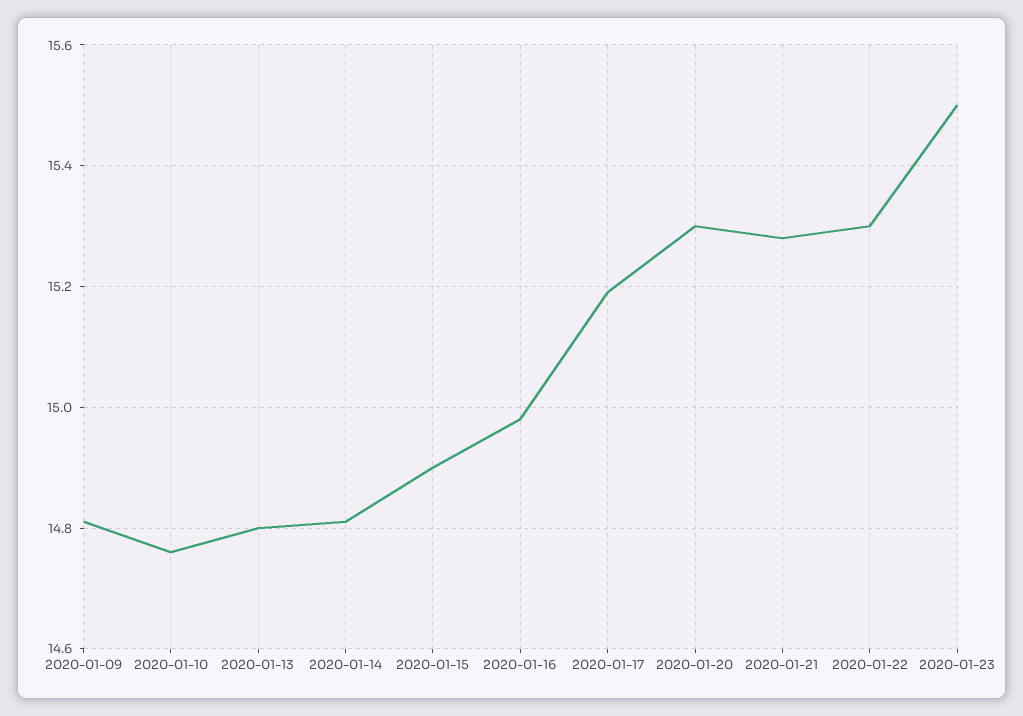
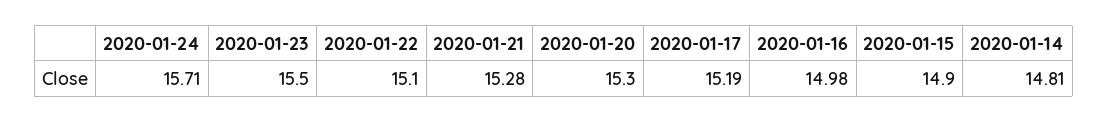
2020-01-09: 14.8 -> none
2020-01-10: 14.75 -> none
2020-01-13: 14.8 -> none
2020-01-22: 15.3 -> 15.1
2020-01-24: none -> 15.71

